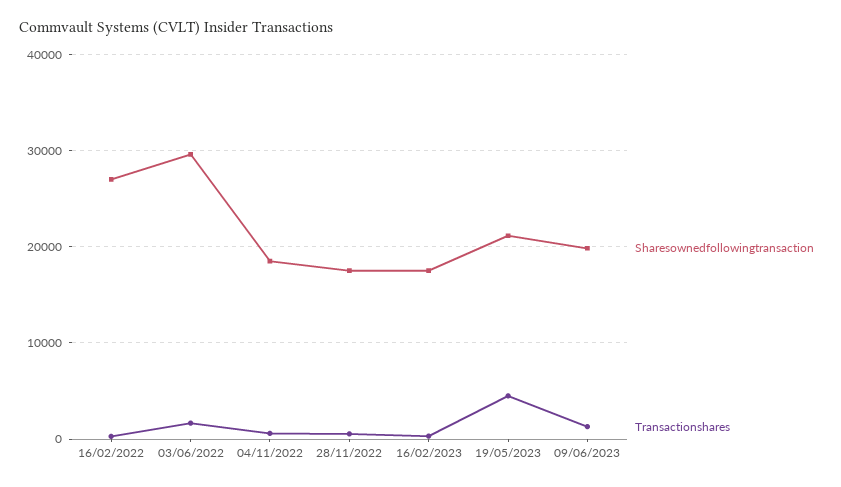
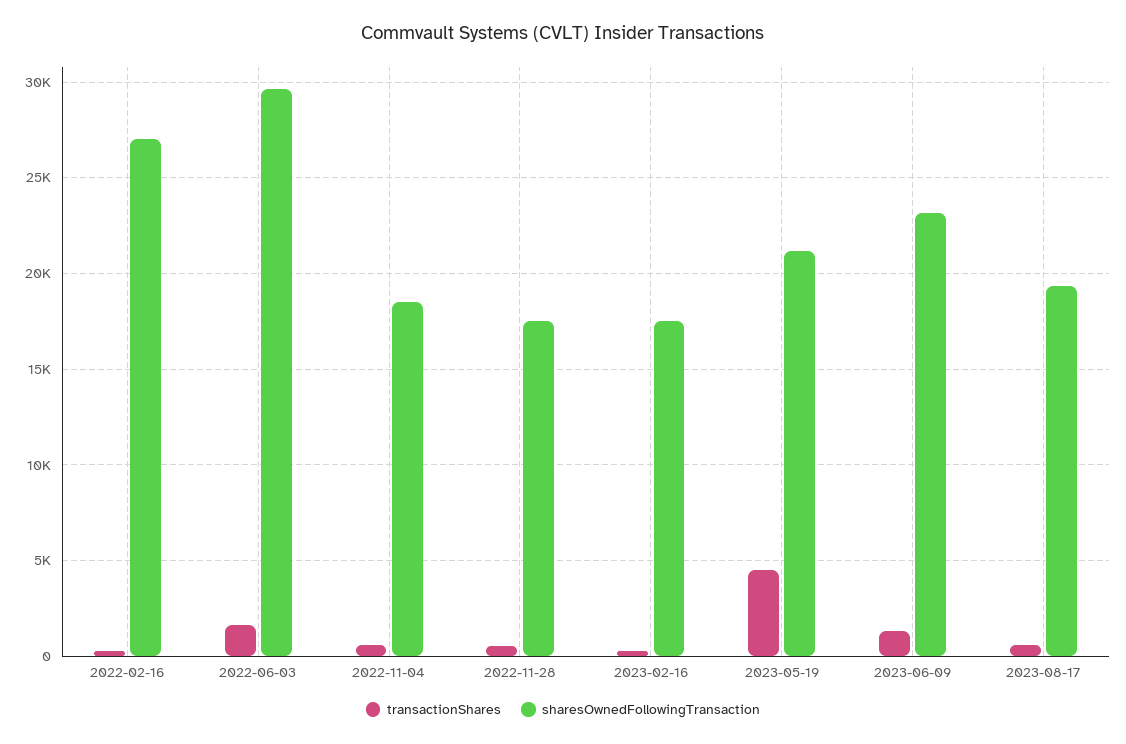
Sharesownedfollowingtransaction, 09/06/2023: 20000 -> 23000
Transactionshares, 2023-08-17: none -> 500
Sharesownedfollowingtransaction, 2023-08-17: none -> 19500

